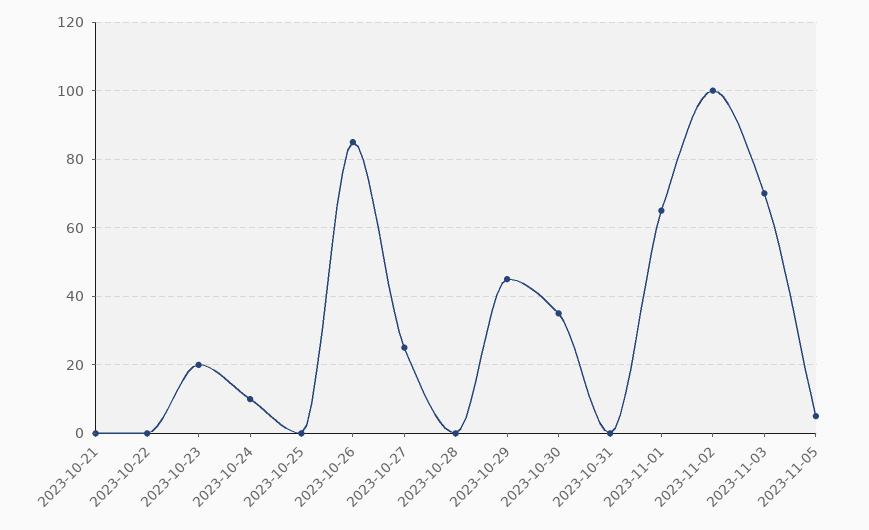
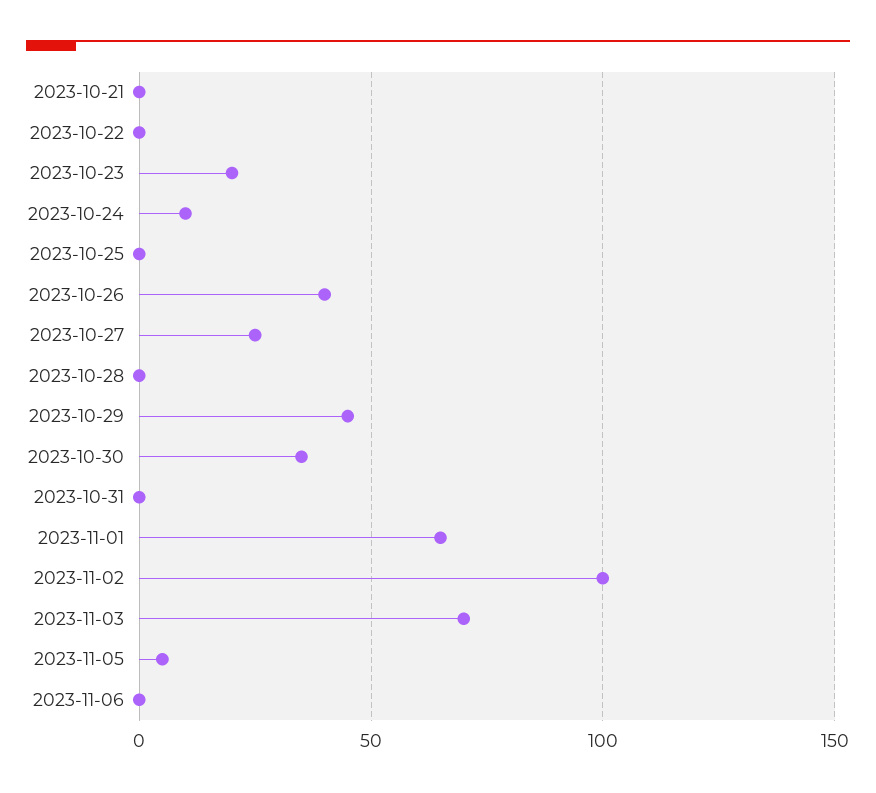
2023-10-26: 85 -> 40
2023-11-06: none -> 0

